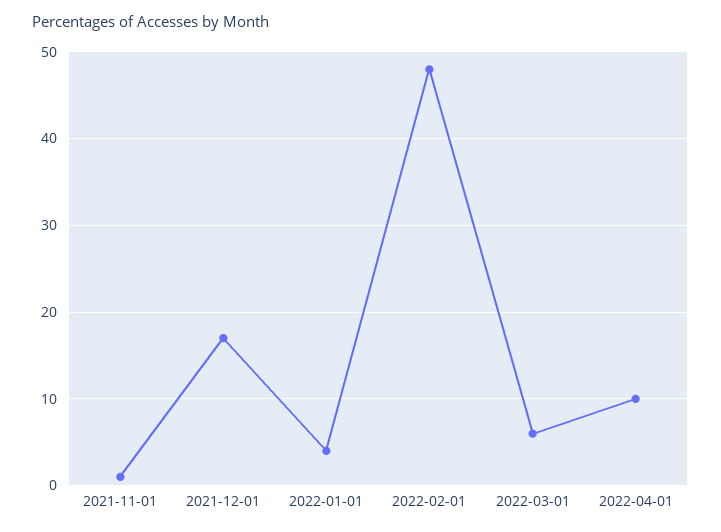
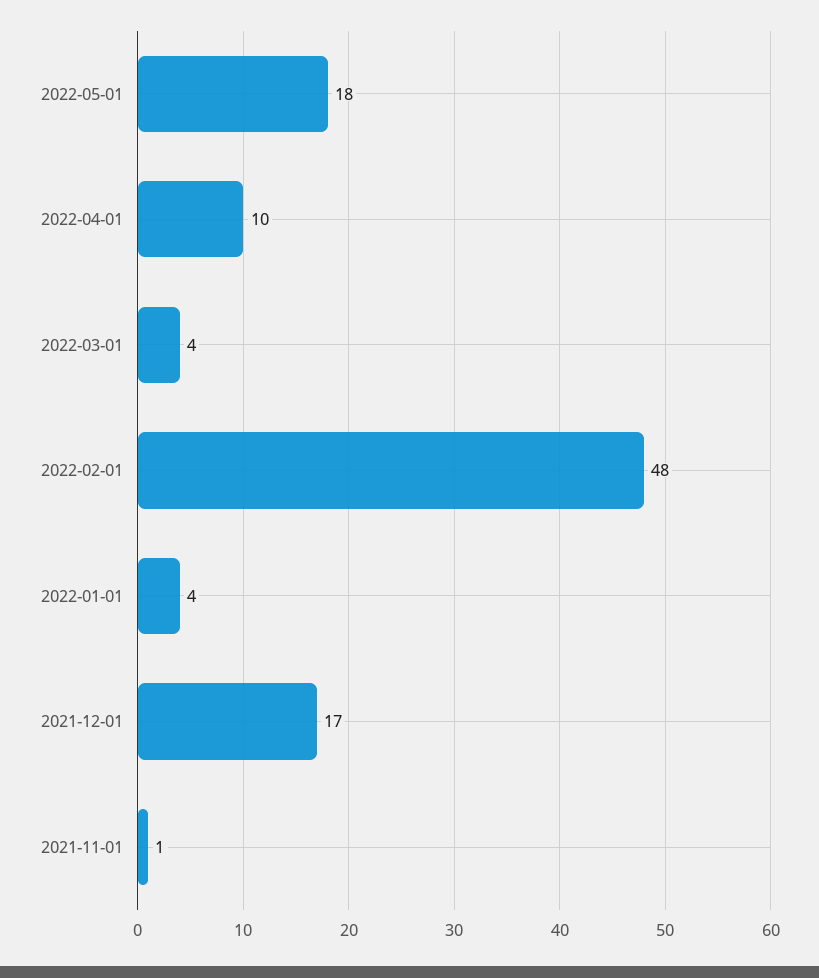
2022-03-01: 6 -> 4
2022-05-01: none -> 18

